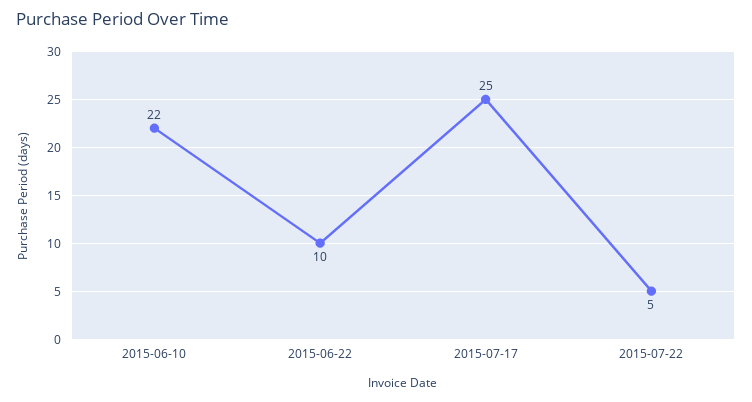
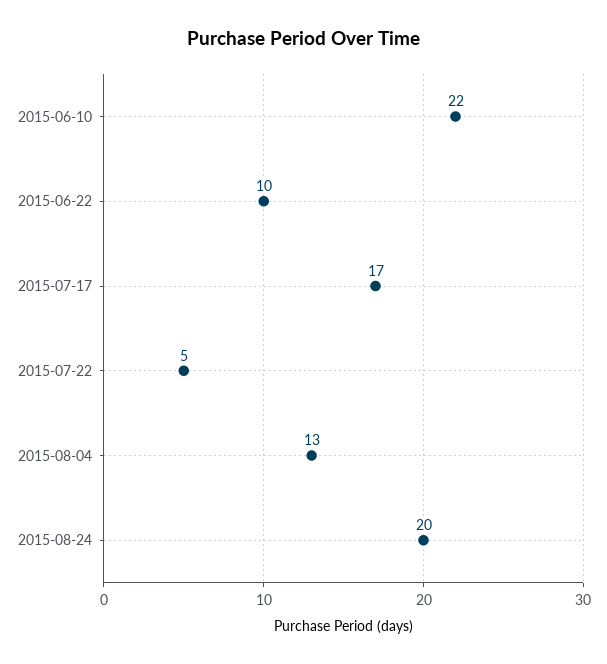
2015-07-17: 25 -> 17
2015-08-04: none -> 13
2015-08-24: none -> 20

